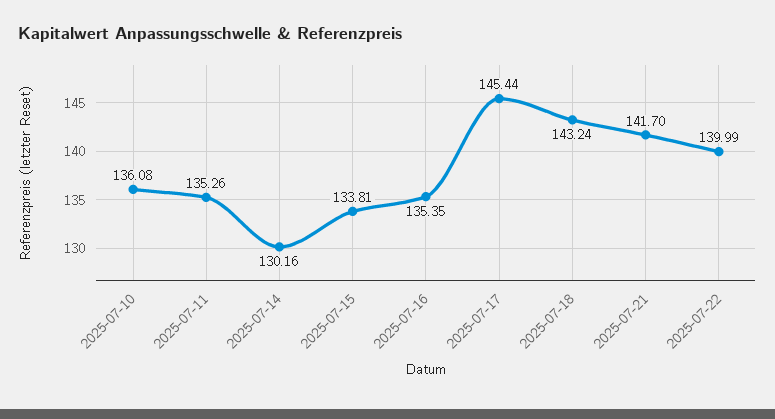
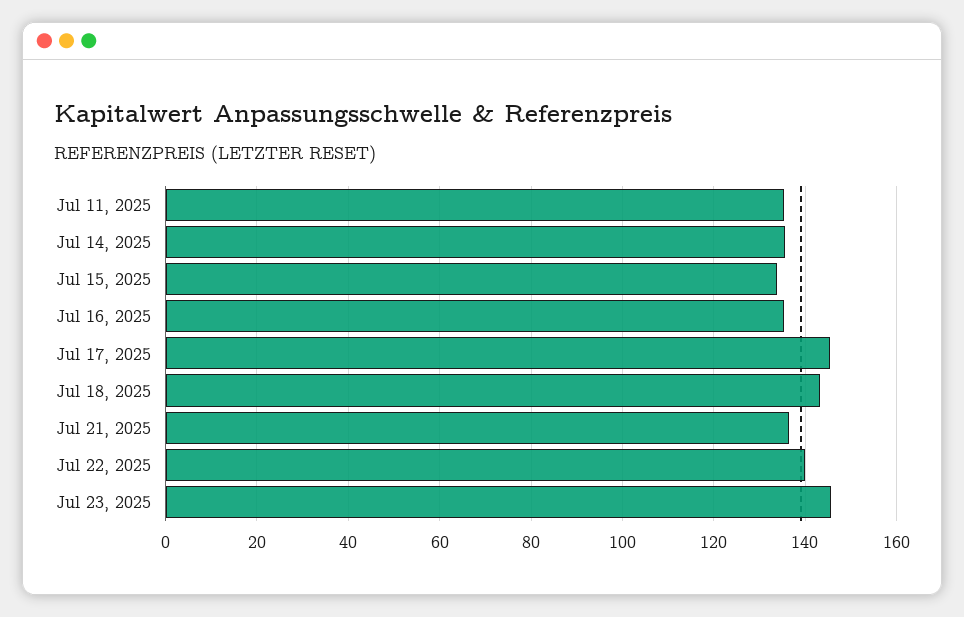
2025-07-10: 136.08 -> none
2025-07-14: 130.16 -> 136
2025-07-21: 141.7 -> 136
Jul 23, 2025: none -> 146

